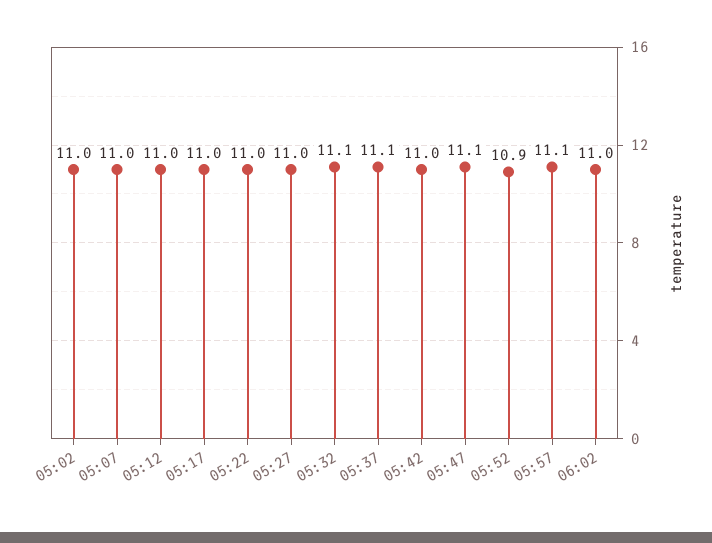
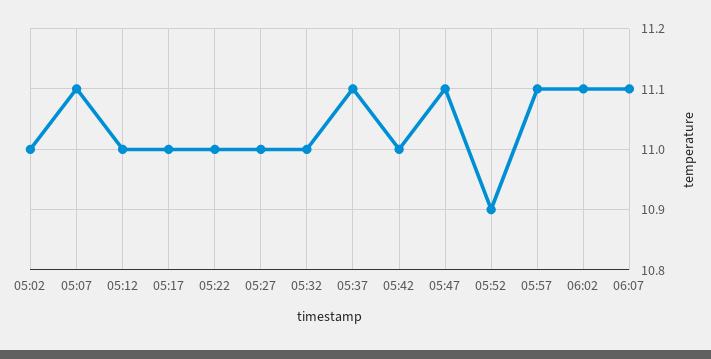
05:07: 11 -> 11.1
05:32: 11.1 -> 11
06:02: 11 -> 11.1
06:07: none -> 11.1

